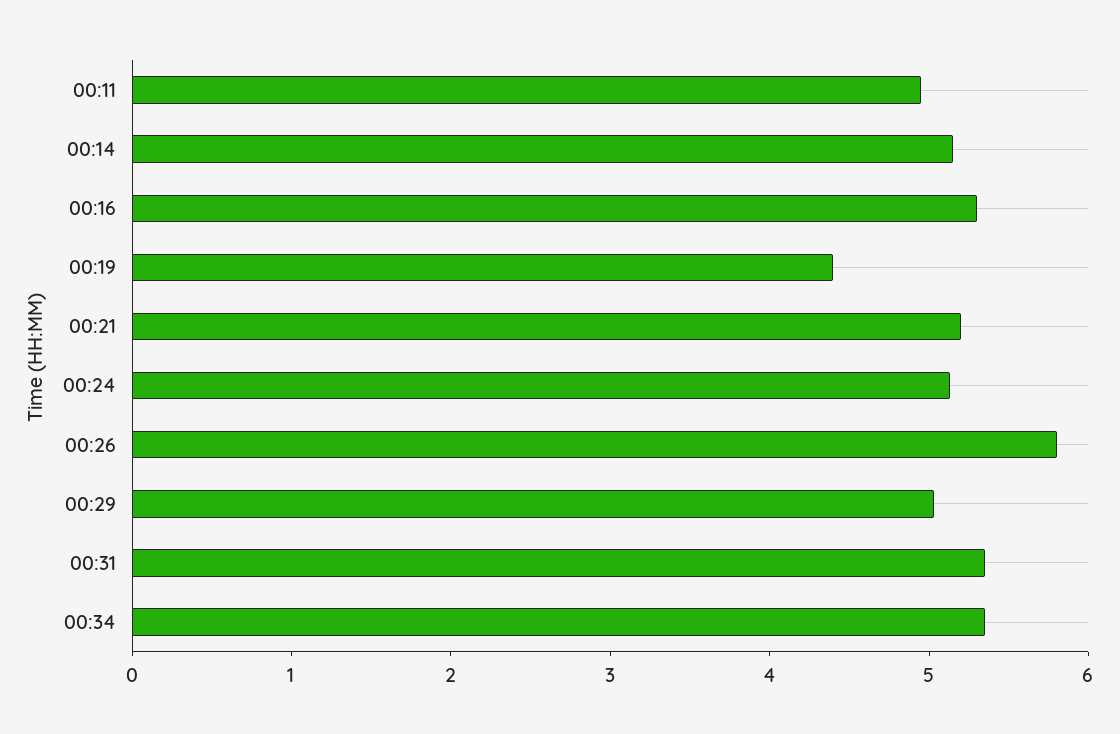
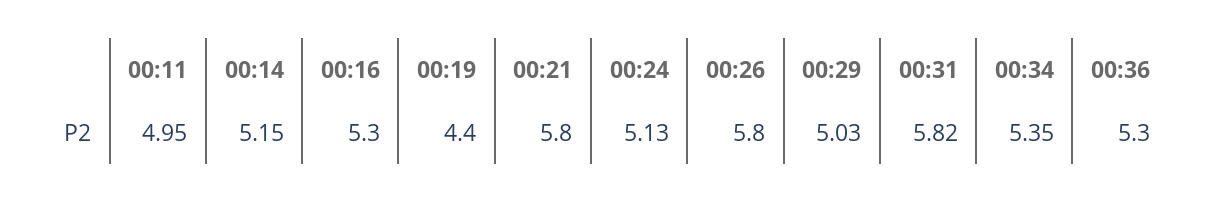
00:21: 5.2 -> 5.8
00:31: 5.4 -> 5.82
00:36: none -> 5.3

